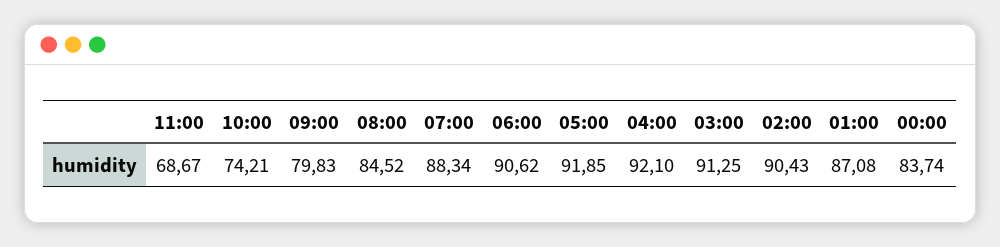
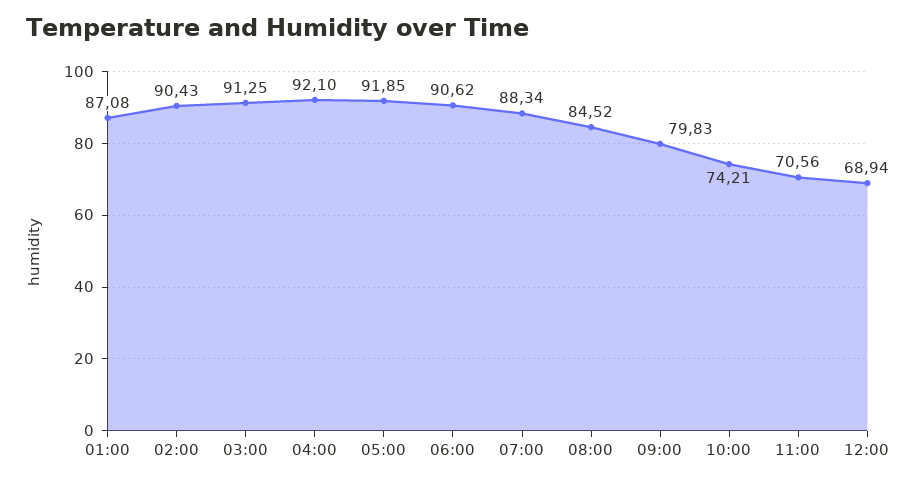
11:00: 68.67 -> 70.56
00:00: 83.74 -> none
12:00: none -> 68.94

